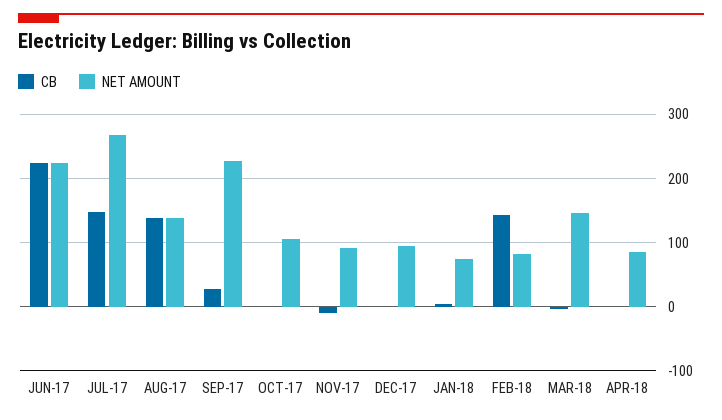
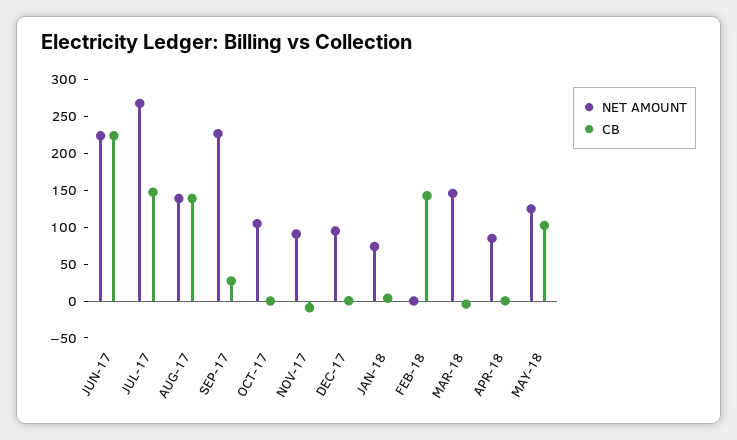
NET AMOUNT, FEB-18: 80 -> 0
NET AMOUNT, MAY-18: none -> 125
CB, MAY-18: none -> 100

